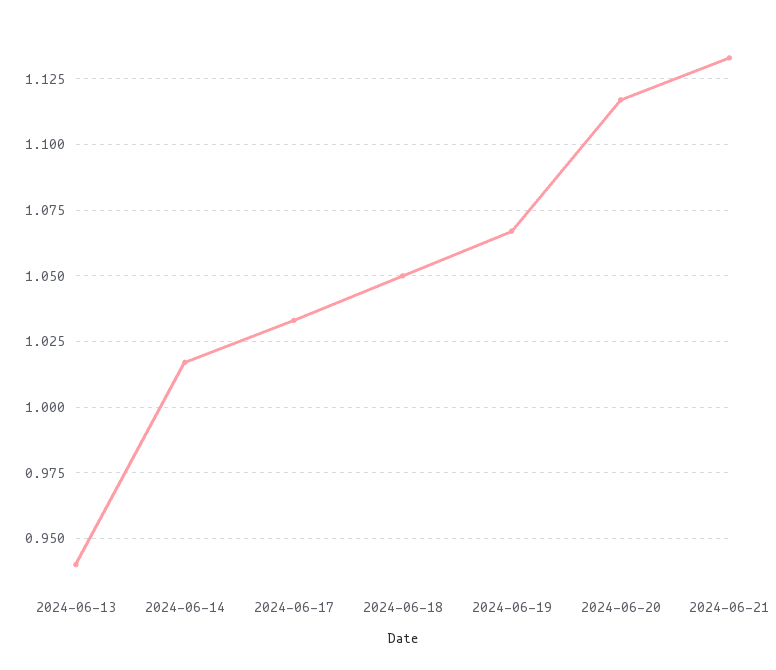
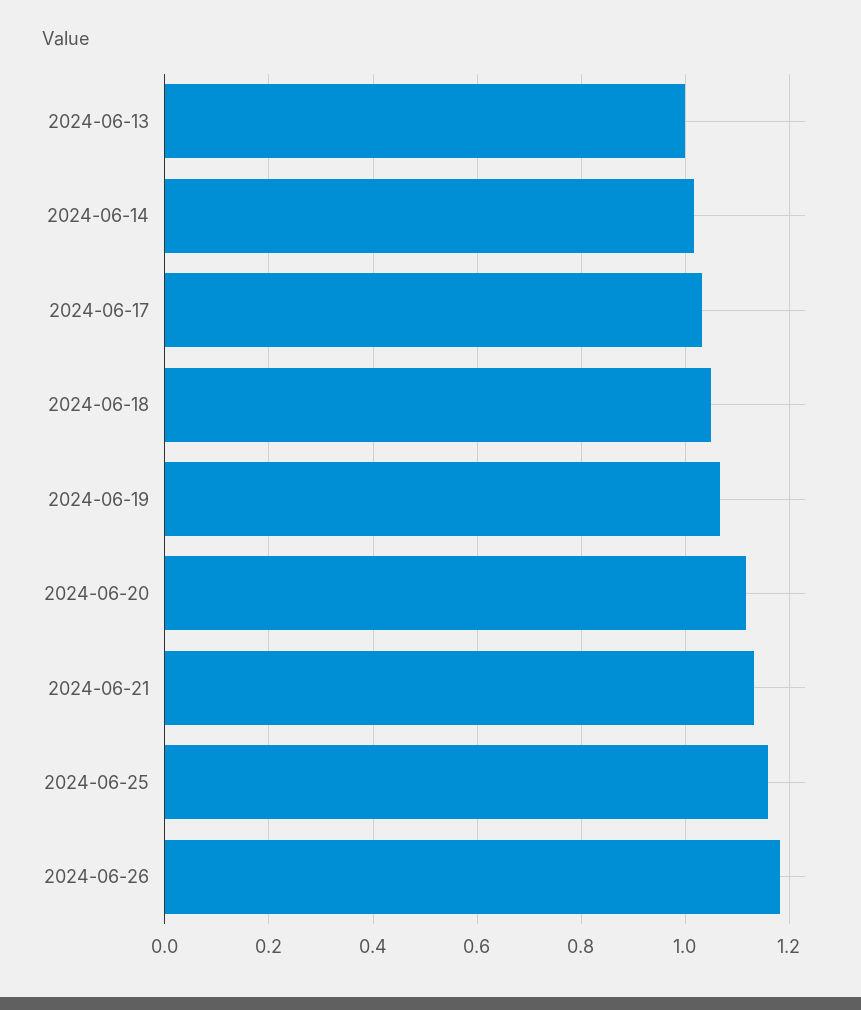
2024-06-13: 0.94 -> 1
2024-06-25: none -> 1.16
2024-06-26: none -> 1.18

